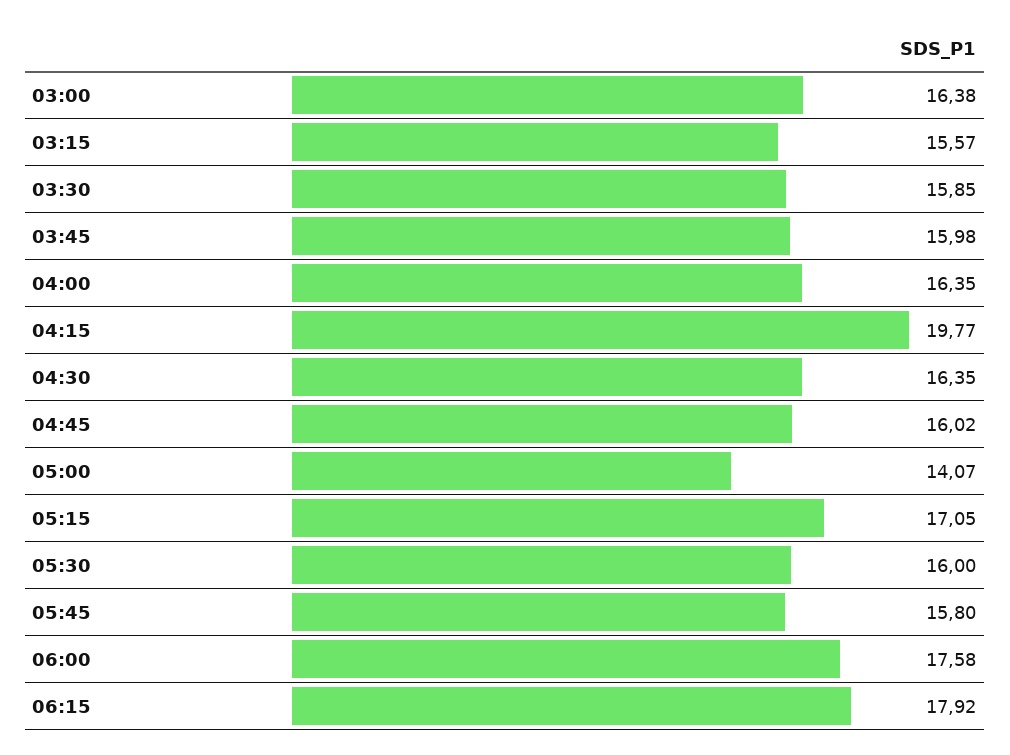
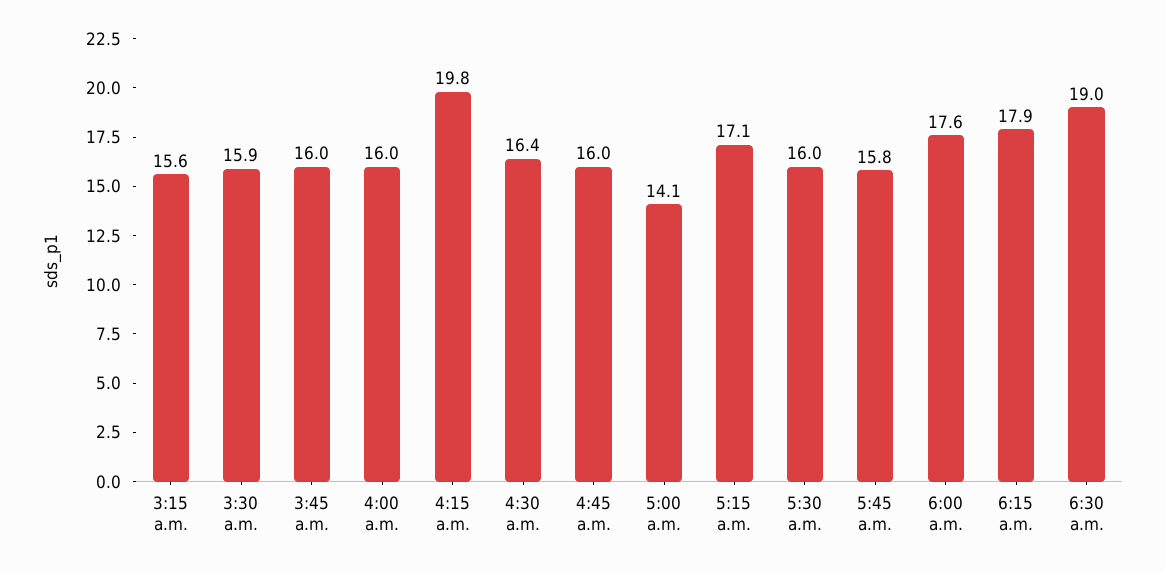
03:00: 16.38 -> none
04:00: 16.35 -> 16
6:30 a.m.: none -> 19

